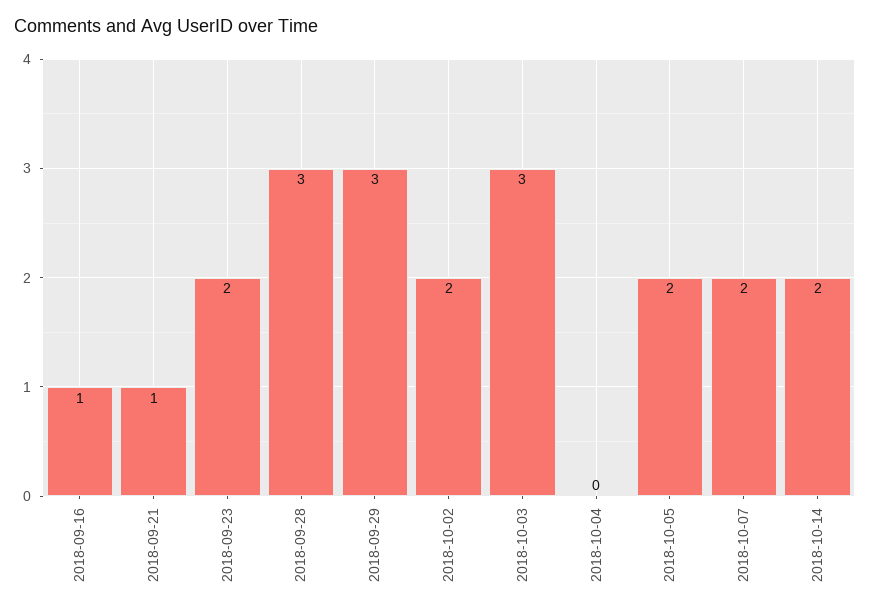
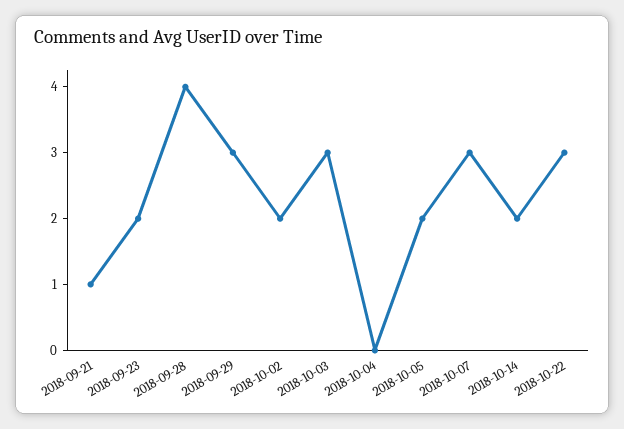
2018-09-16: 1 -> none
2018-09-28: 3 -> 4
2018-10-07: 2 -> 3
2018-10-22: none -> 3

